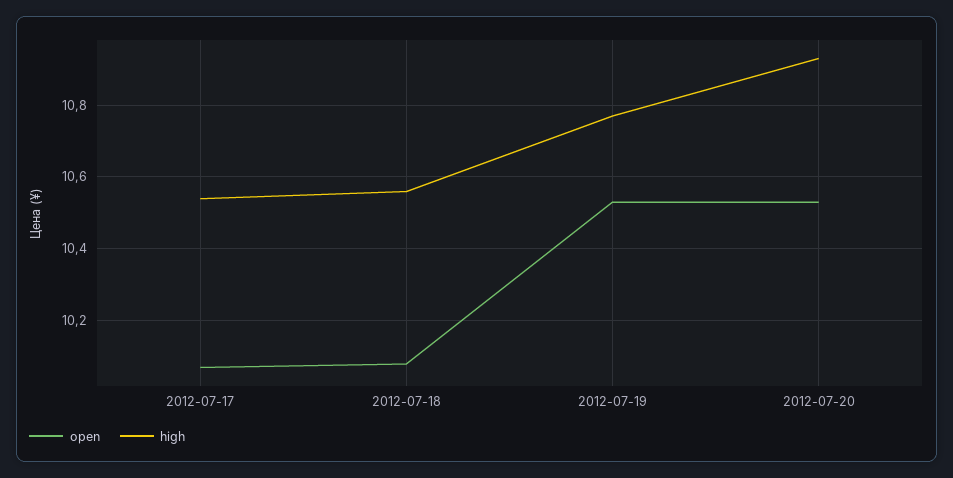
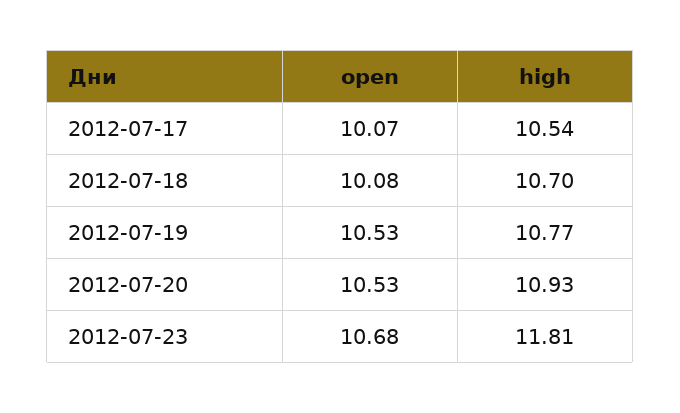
high, 2012-07-18: 10.55 -> 10.7
open, 2012-07-23: none -> 10.68
high, 2012-07-23: none -> 11.81

